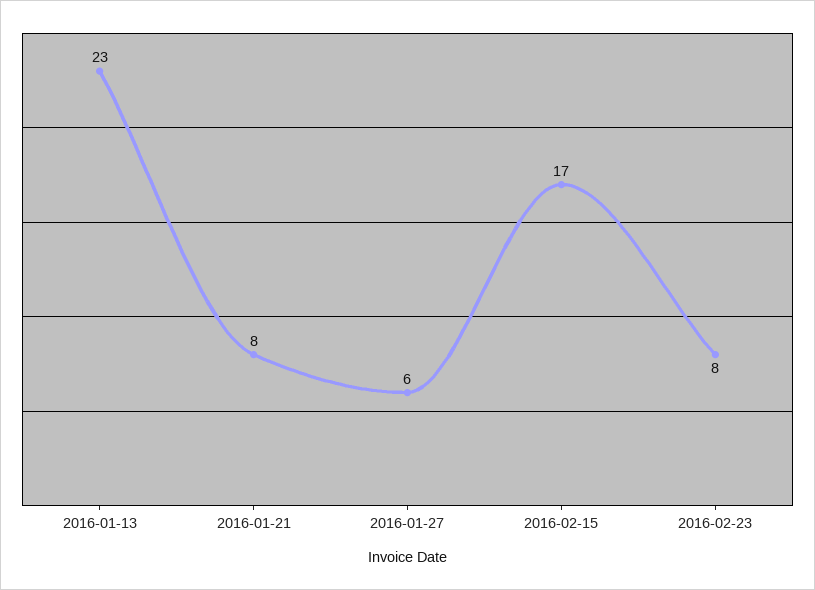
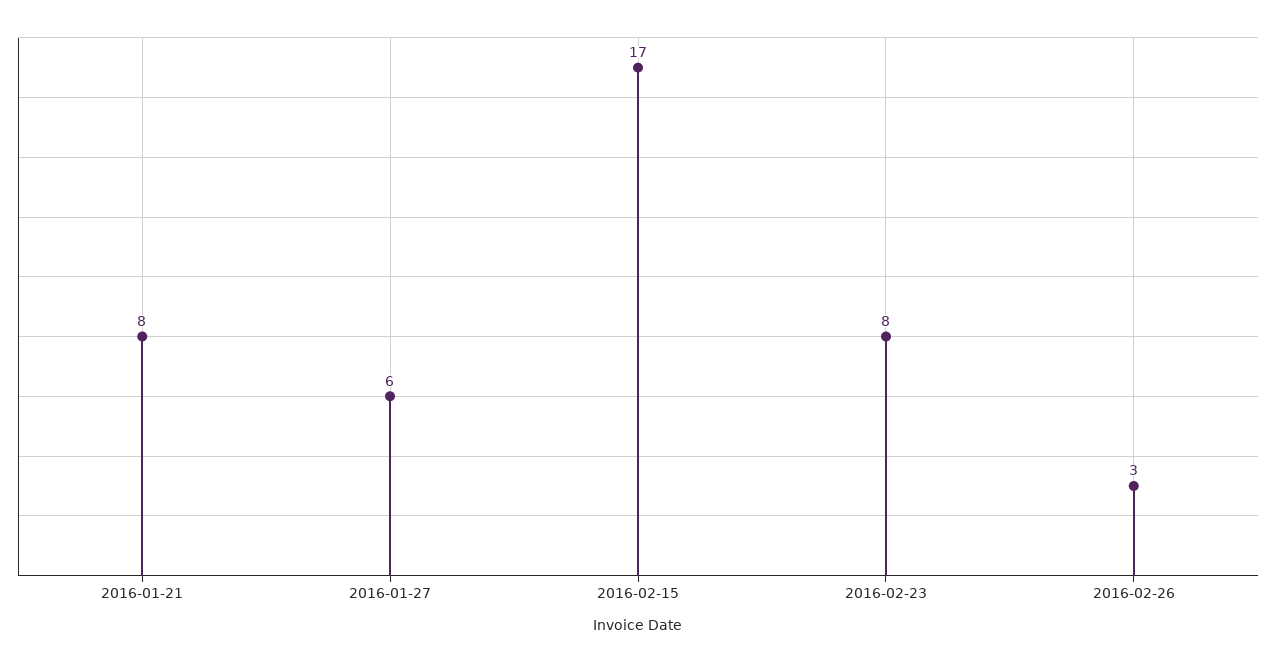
2016-01-13: 23 -> none
2016-02-26: none -> 3

